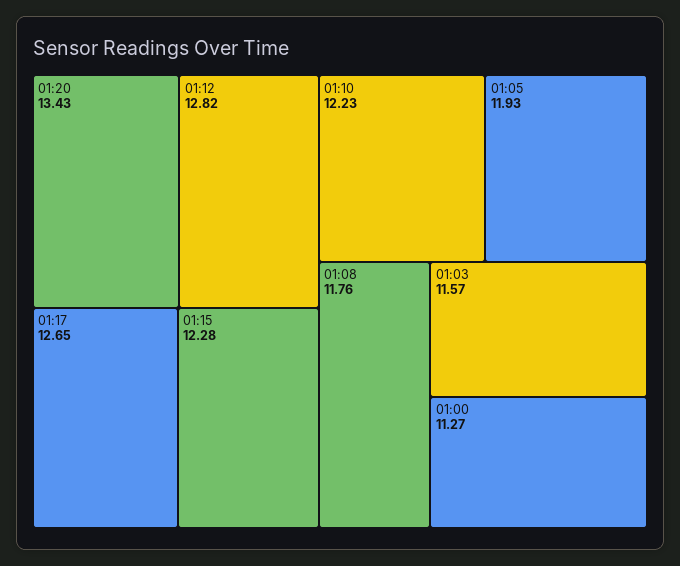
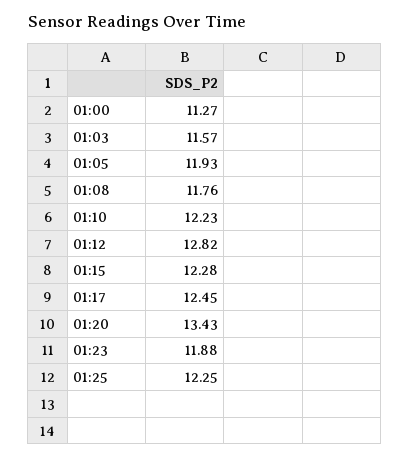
01:17: 12.65 -> 12.45
01:23: none -> 11.88
01:25: none -> 12.25

